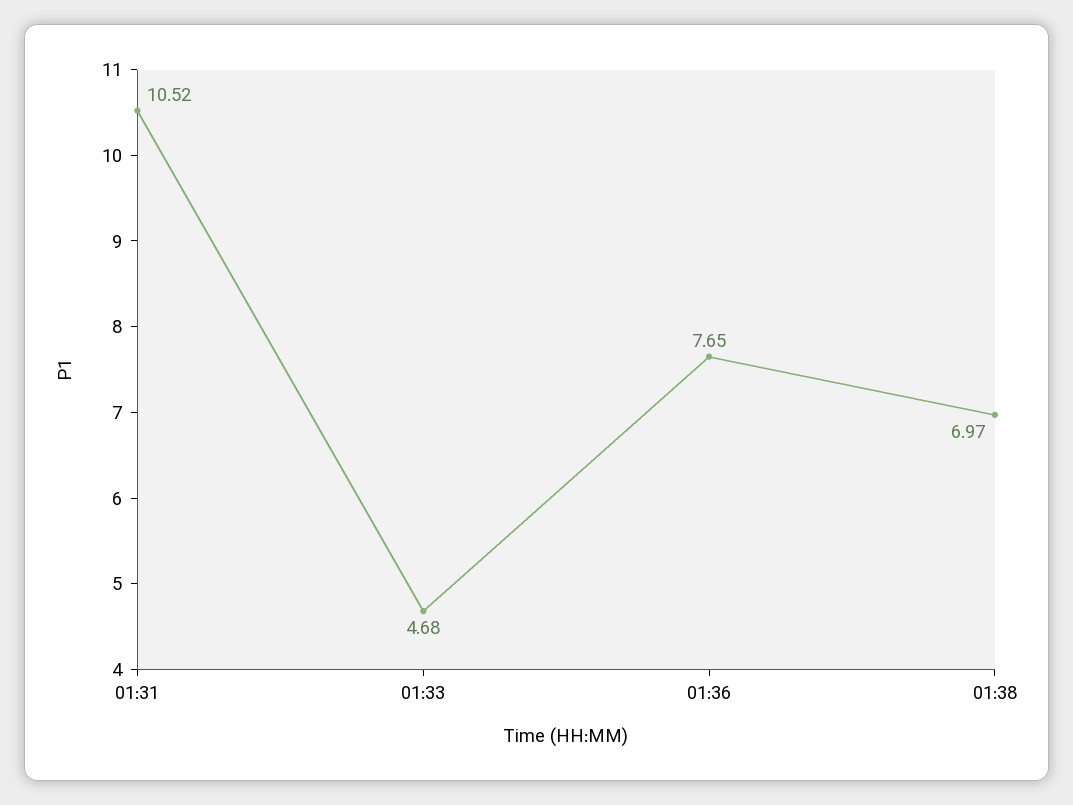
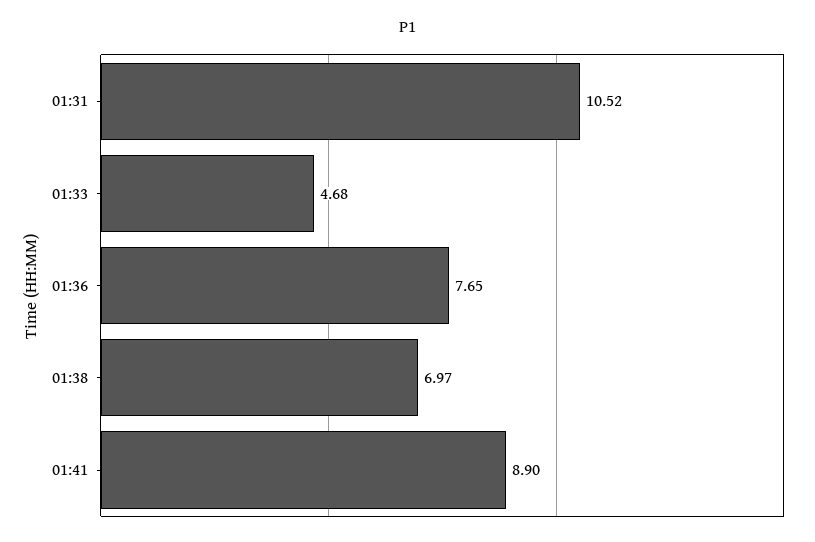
01:41: none -> 8.9

